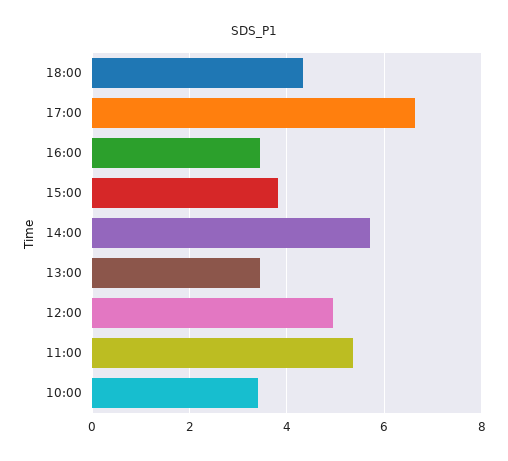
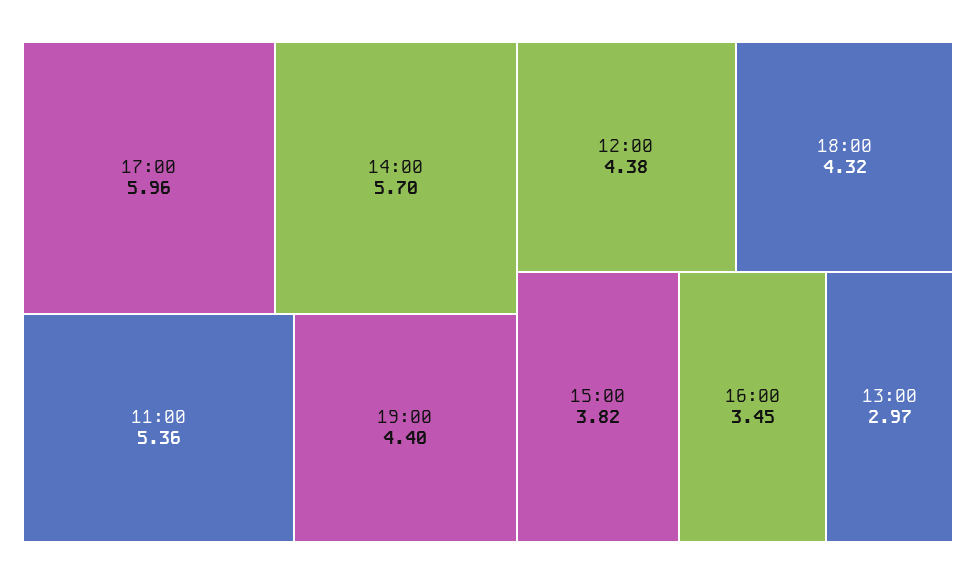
17:00: 6.6 -> 5.96
13:00: 3.4 -> 2.97
12:00: 5 -> 4.38
10:00: 3.4 -> none
19:00: none -> 4.4

